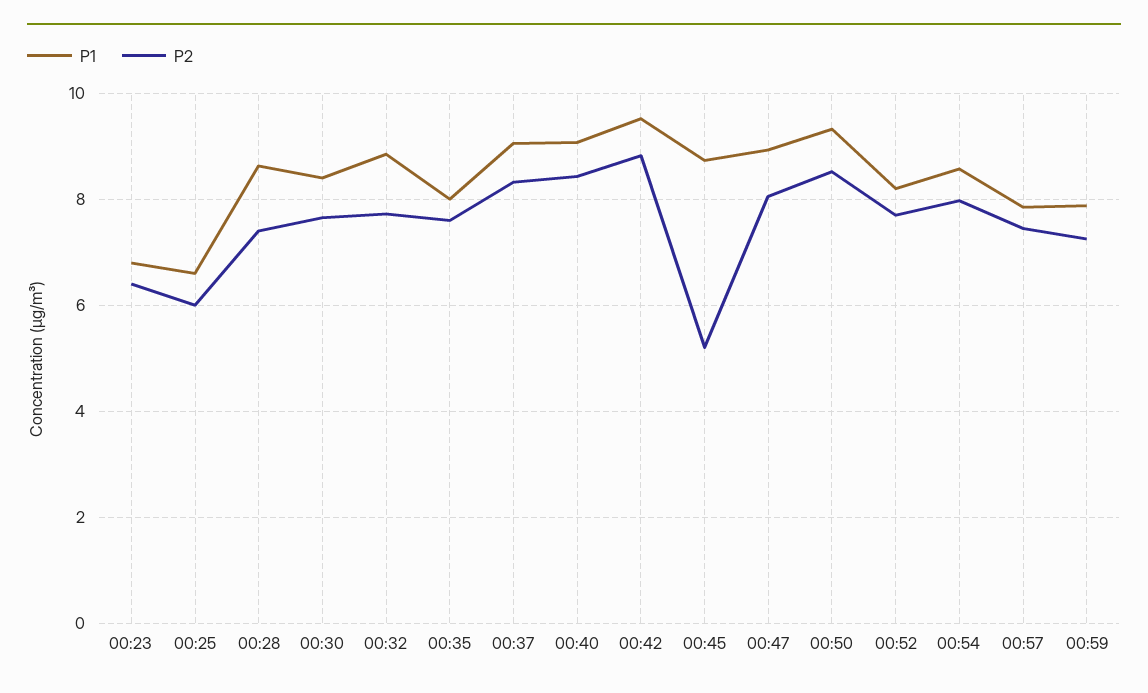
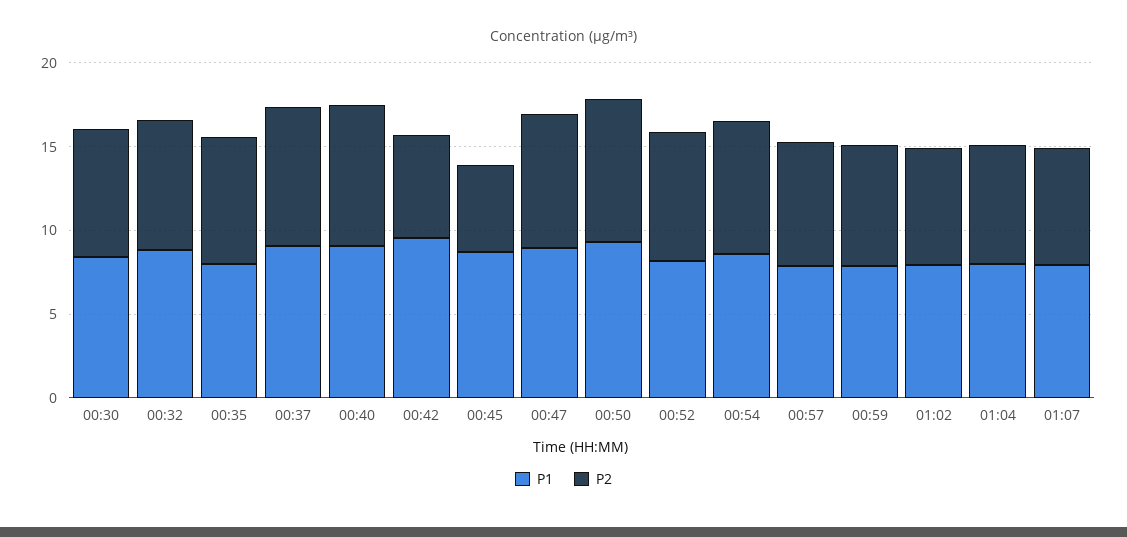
P1, 00:23: 6.8 -> none
P2, 00:23: 6.4 -> none
P1, 00:25: 6.6 -> none
P2, 00:25: 6 -> none
P1, 00:28: 8.6 -> none
P2, 00:28: 7.4 -> none
P2, 00:42: 8.8 -> 6
P1, 01:02: none -> 8
P2, 01:02: none -> 7
P1, 01:04: none -> 8
P2, 01:04: none -> 7
P1, 01:07: none -> 8
P2, 01:07: none -> 7

